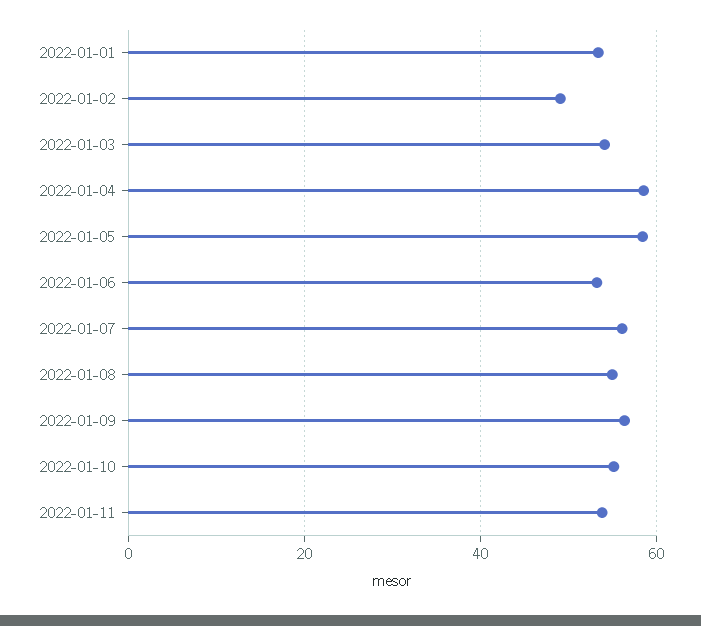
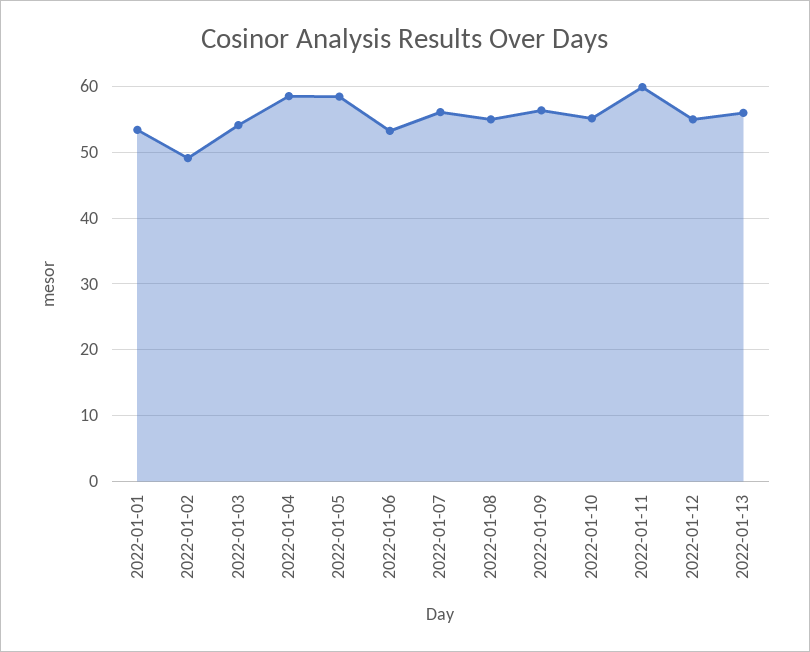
2022-01-11: 54 -> 60
2022-01-12: none -> 55
2022-01-13: none -> 56

